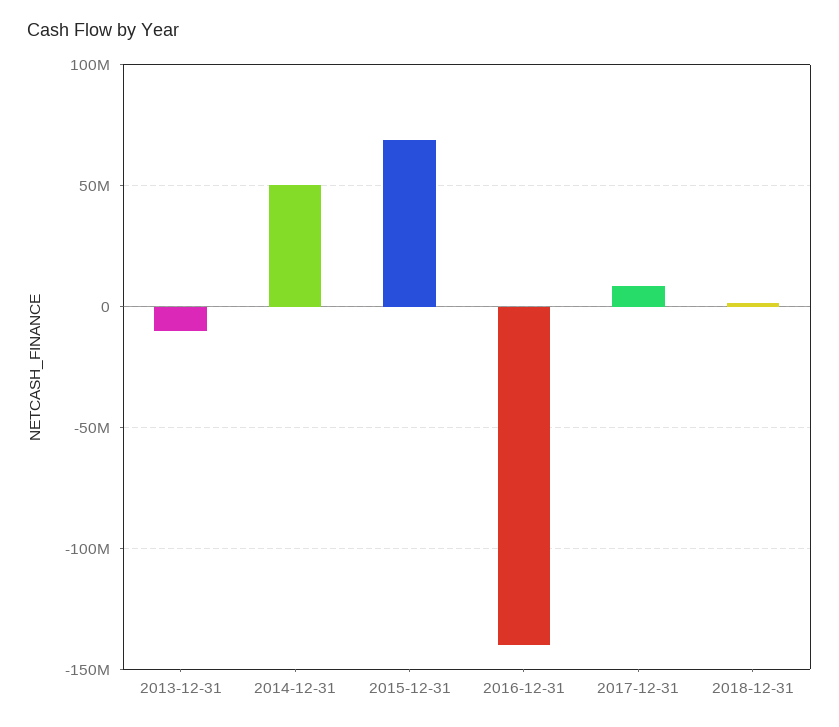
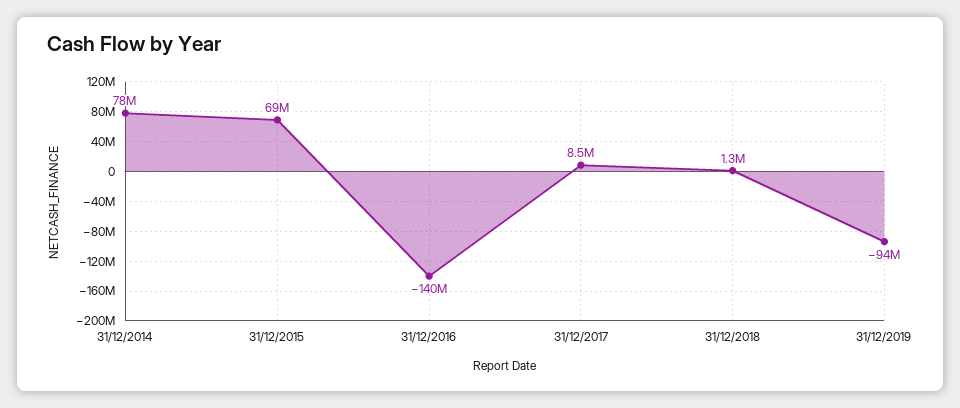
2013-12-31: -10000000 -> none
2014-12-31: 50000000 -> 78000000
31/12/2019: none -> -94000000

